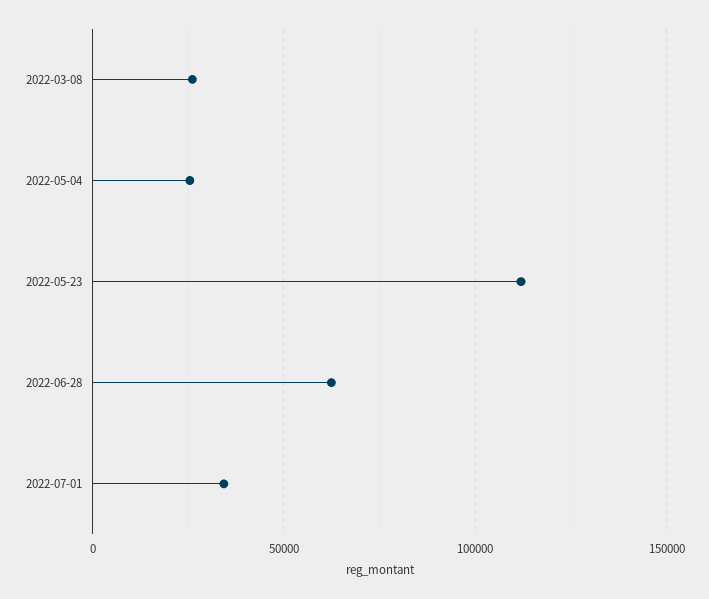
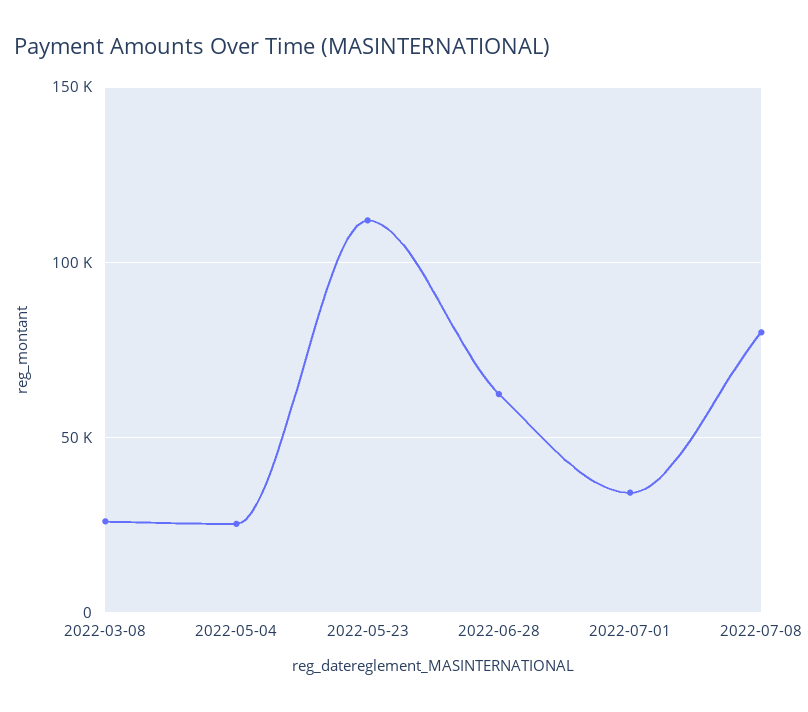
2022-07-08: none -> 80000

